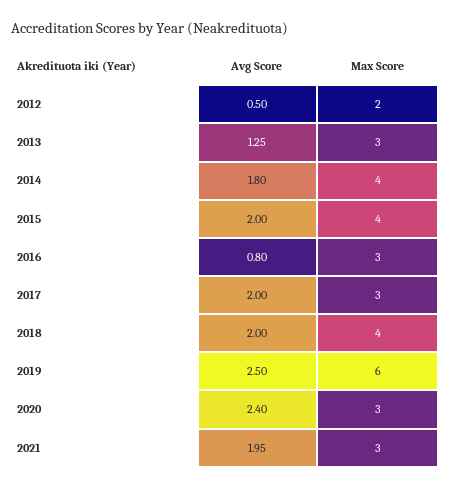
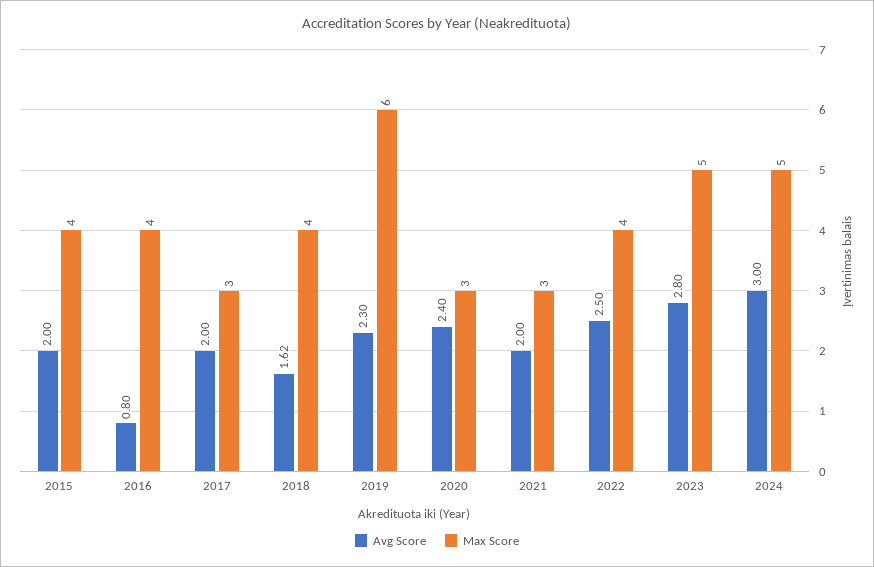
Avg Score, 2012: 0.5 -> none
Max Score, 2012: 2 -> none
Avg Score, 2013: 1.25 -> none
Max Score, 2013: 3 -> none
Avg Score, 2014: 1.8 -> none
Max Score, 2014: 4 -> none
Max Score, 2016: 3 -> 4
Avg Score, 2018: 2 -> 1.62
Avg Score, 2019: 2.5 -> 2.3
Avg Score, 2021: 1.95 -> 2
Avg Score, 2022: none -> 2.5
Max Score, 2022: none -> 4
Avg Score, 2023: none -> 2.8
Max Score, 2023: none -> 5
Avg Score, 2024: none -> 3
Max Score, 2024: none -> 5

